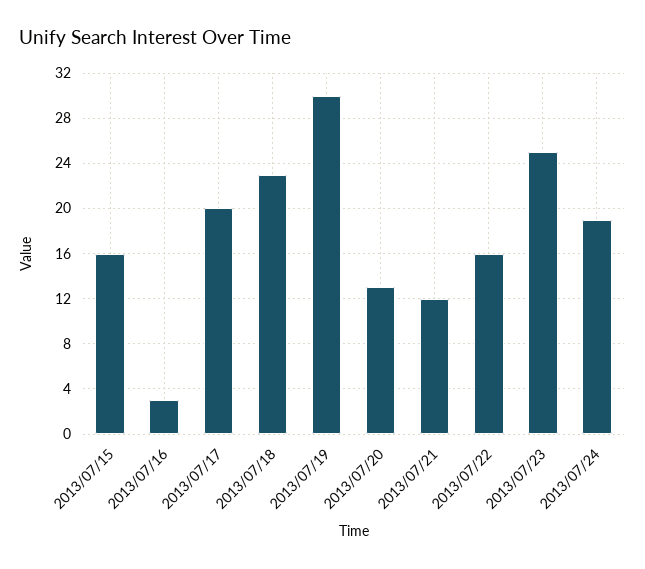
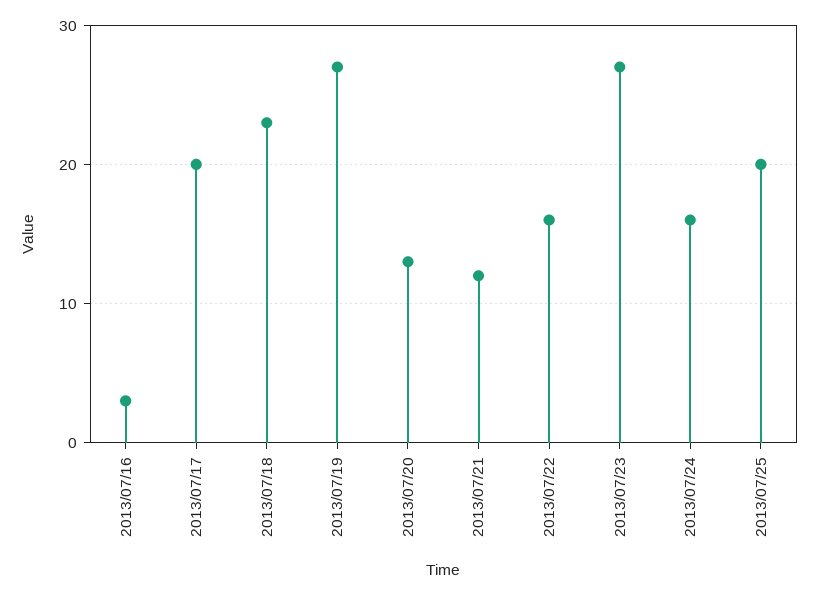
2013/07/15: 16 -> none
2013/07/19: 30 -> 27
2013/07/23: 25 -> 27
2013/07/24: 19 -> 16
2013/07/25: none -> 20

